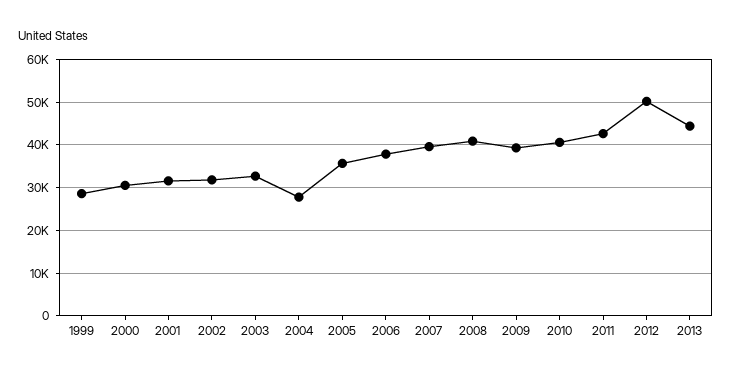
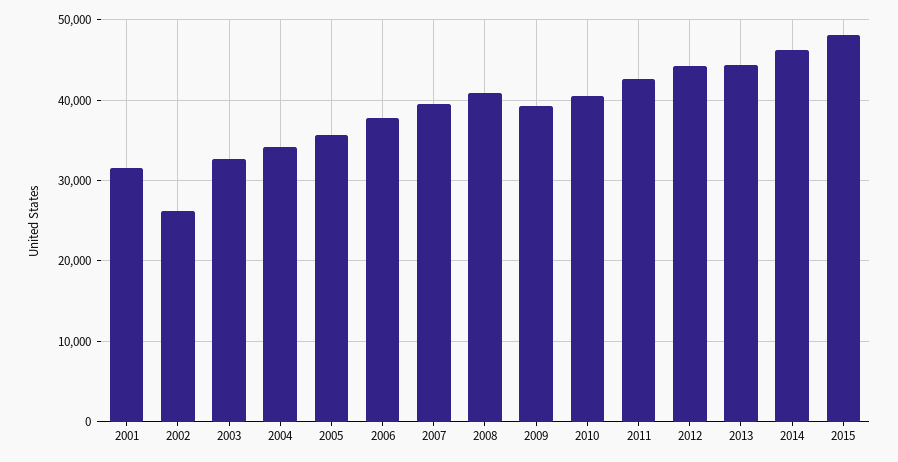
1999: 28000 -> none
2000: 30000 -> none
2002: 32000 -> 26000
2004: 28000 -> 34000
2012: 50000 -> 44000
2014: none -> 46000
2015: none -> 48000

